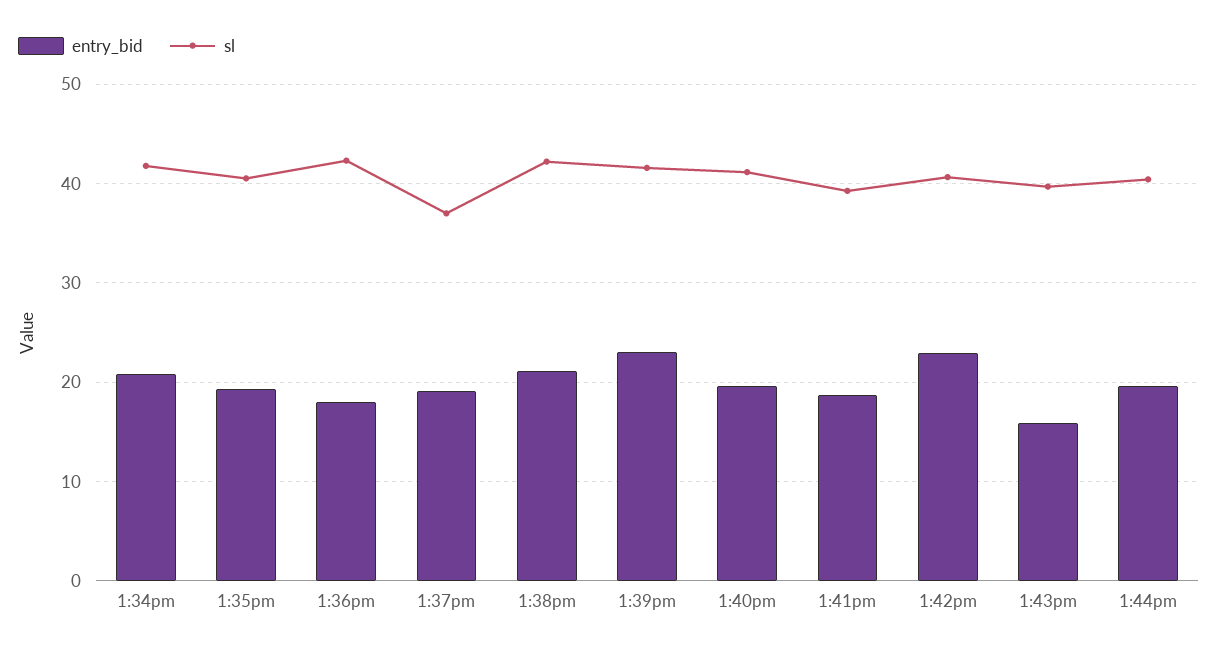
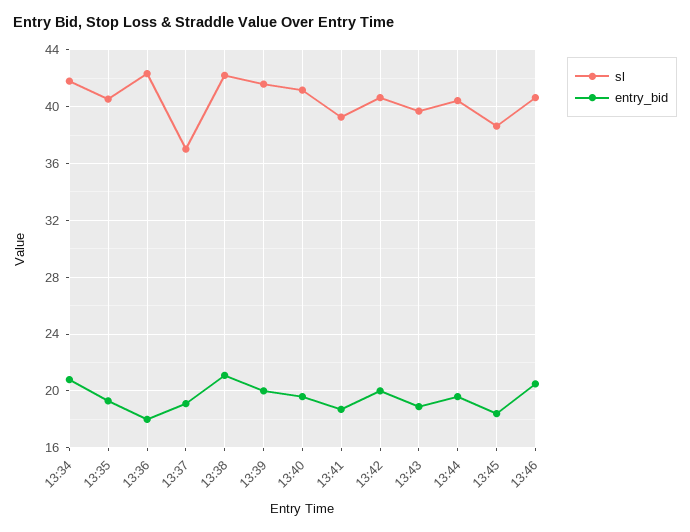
entry_bid, 1:39pm: 23 -> 20
entry_bid, 1:42pm: 23 -> 20
entry_bid, 1:43pm: 16 -> 19
sl, 13:45: none -> 38.5
entry_bid, 13:45: none -> 18.5
sl, 13:46: none -> 40.5
entry_bid, 13:46: none -> 20.5

